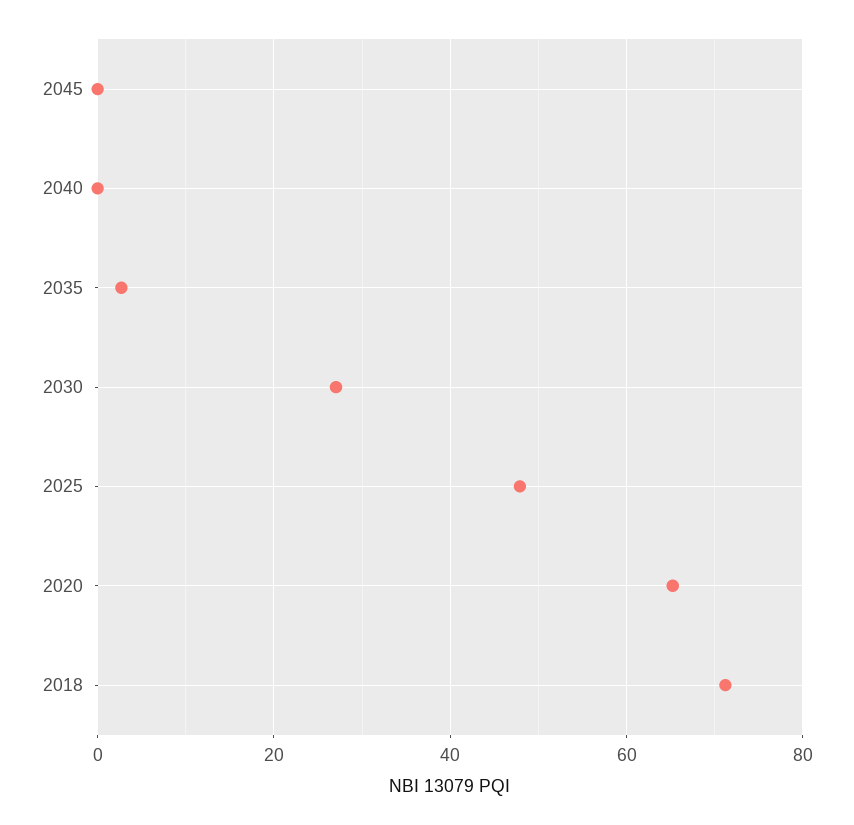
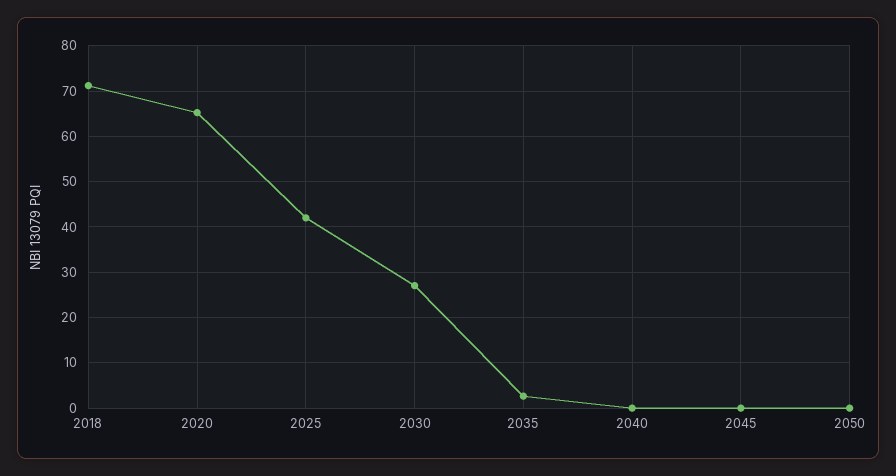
2025: 48 -> 42
2050: none -> 0

